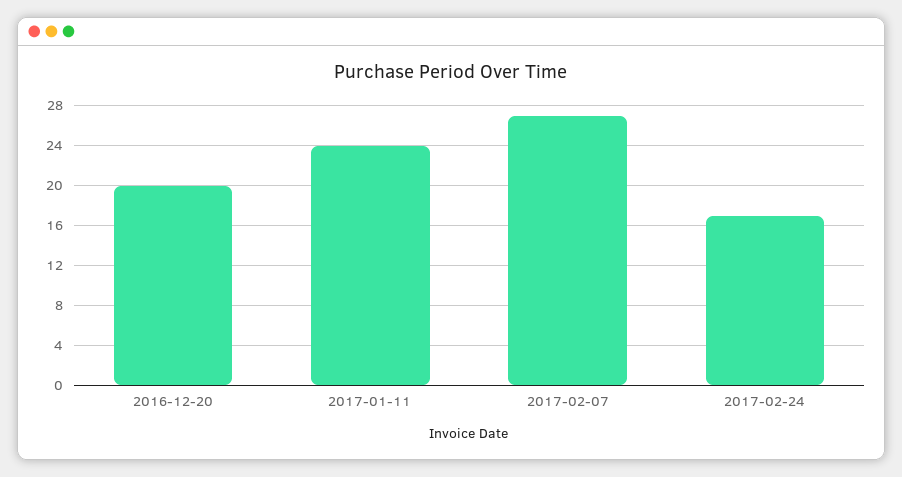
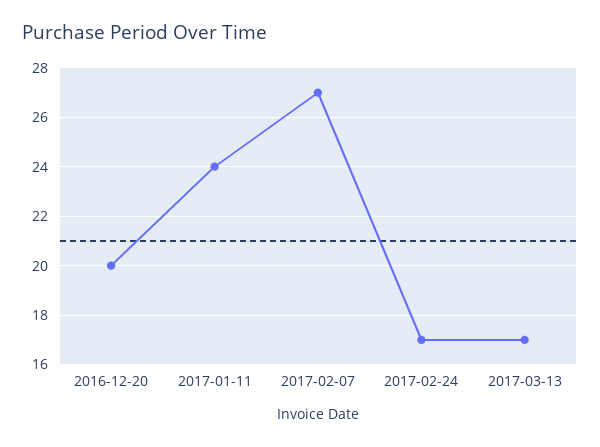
2017-03-13: none -> 17

